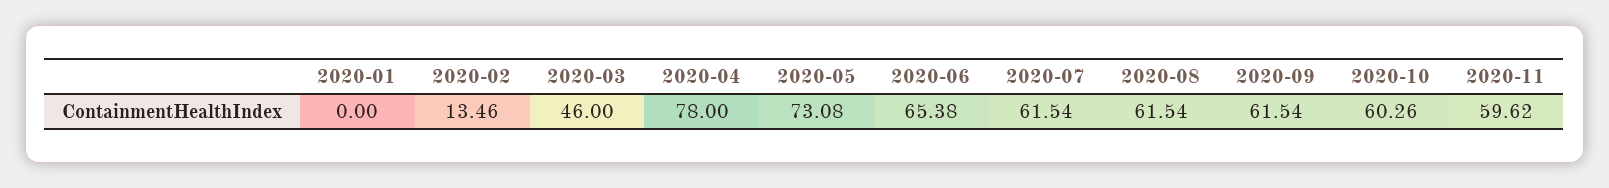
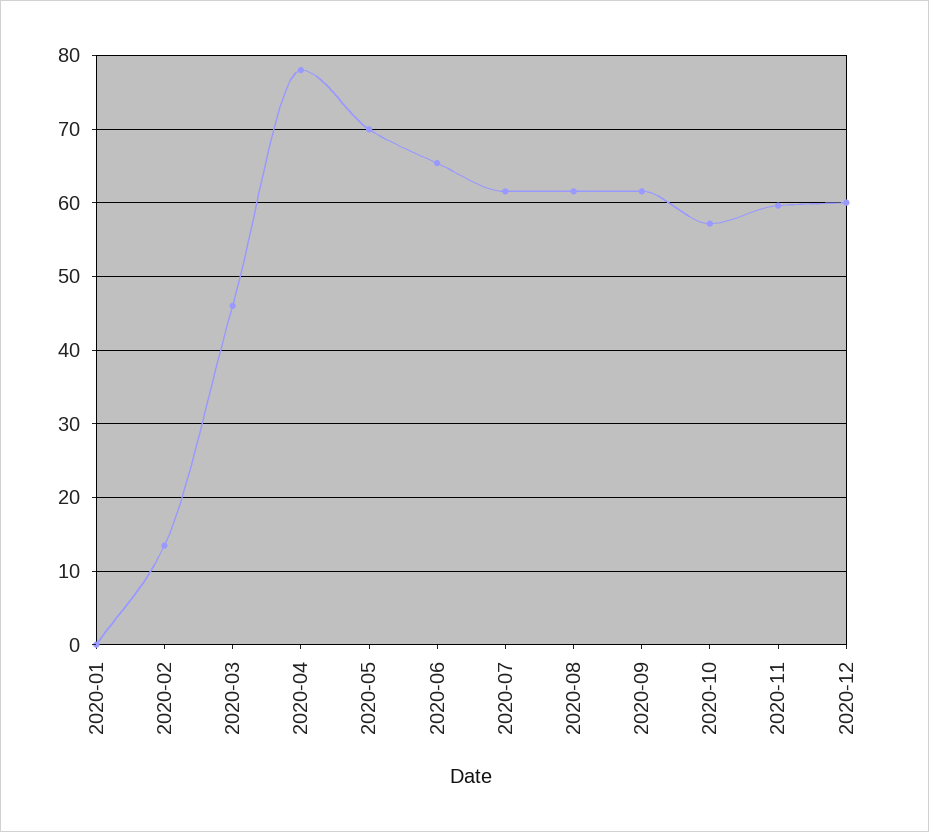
2020-05: 73.08 -> 70
2020-10: 60.26 -> 57
2020-12: none -> 60

